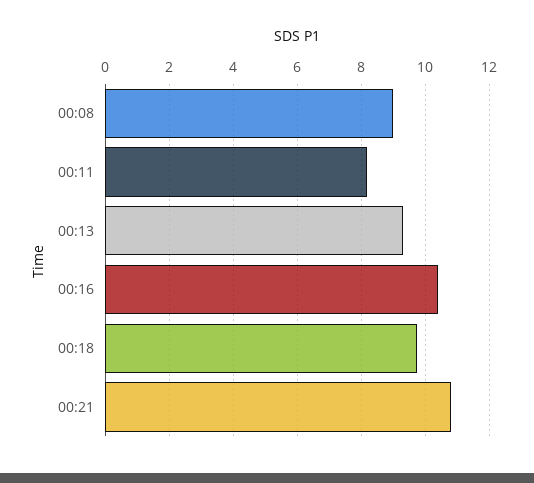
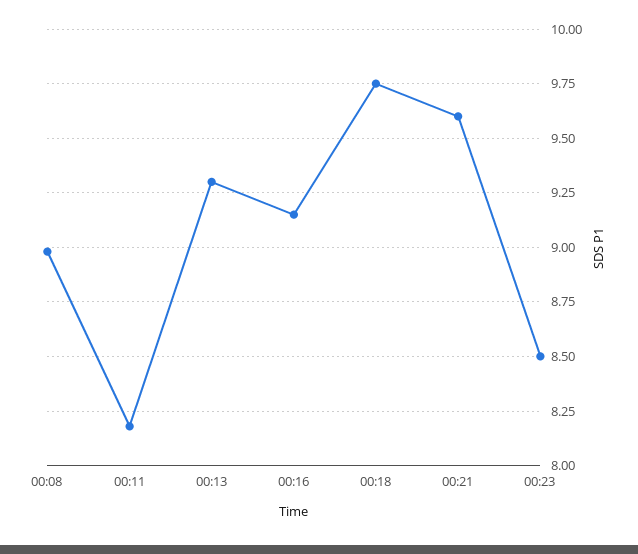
00:16: 10.4 -> 9.15
00:21: 10.8 -> 9.6
00:23: none -> 8.5

